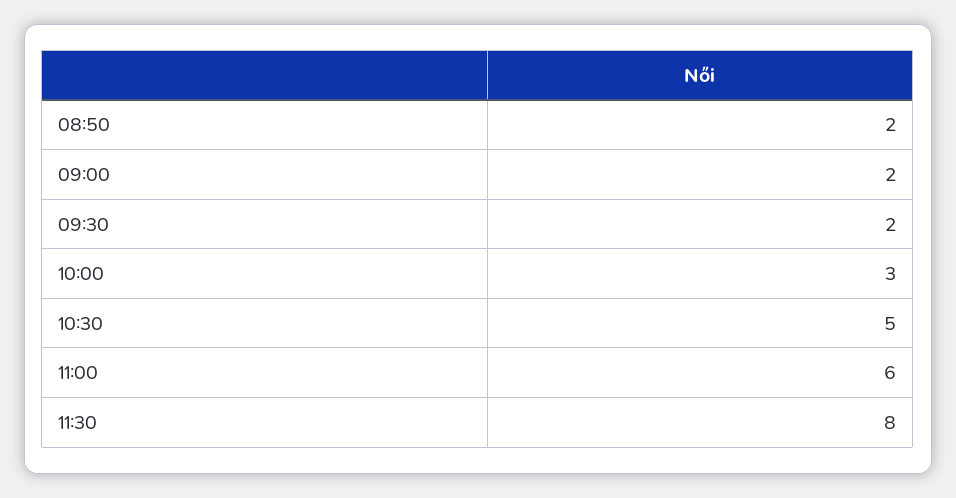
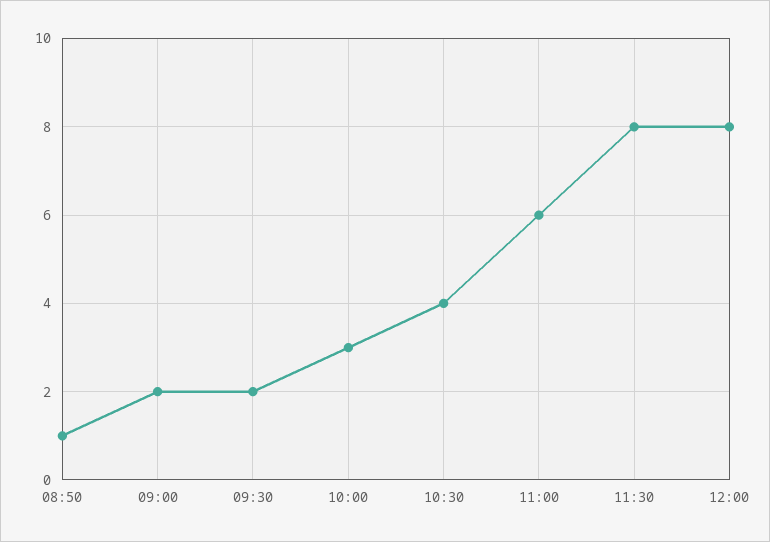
08:50: 2 -> 1
10:30: 5 -> 4
12:00: none -> 8

